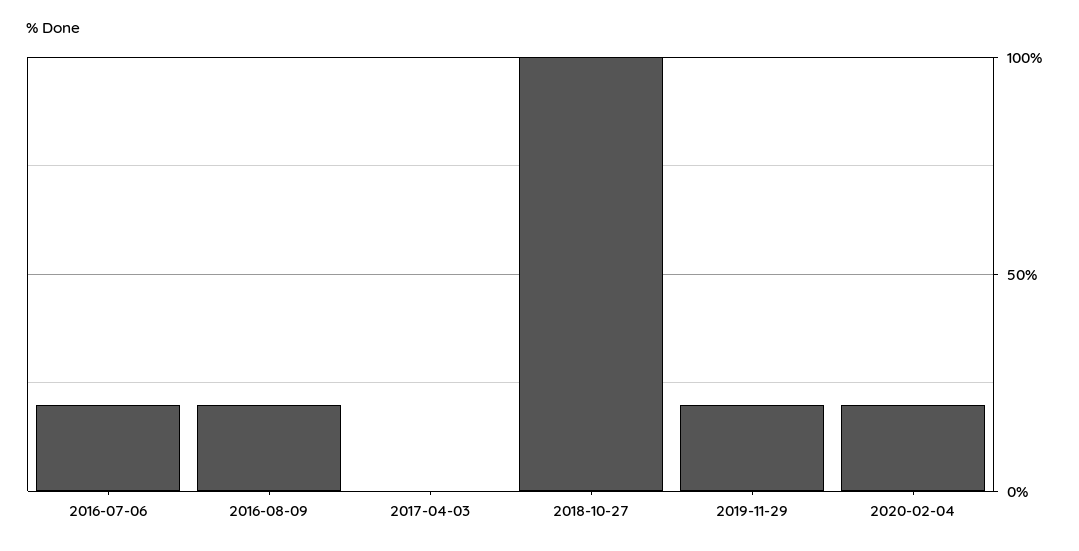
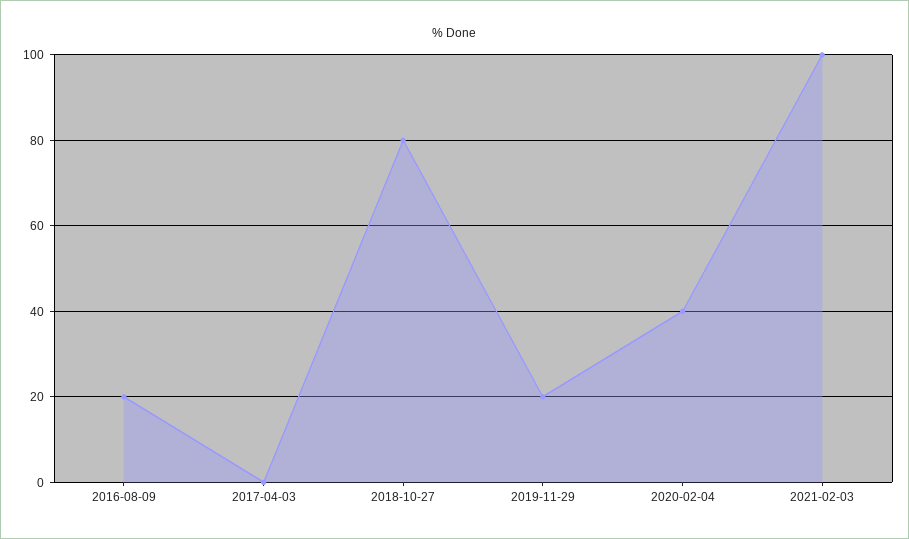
2016-07-06: 20 -> none
2018-10-27: 100 -> 80
2020-02-04: 20 -> 40
2021-02-03: none -> 100

